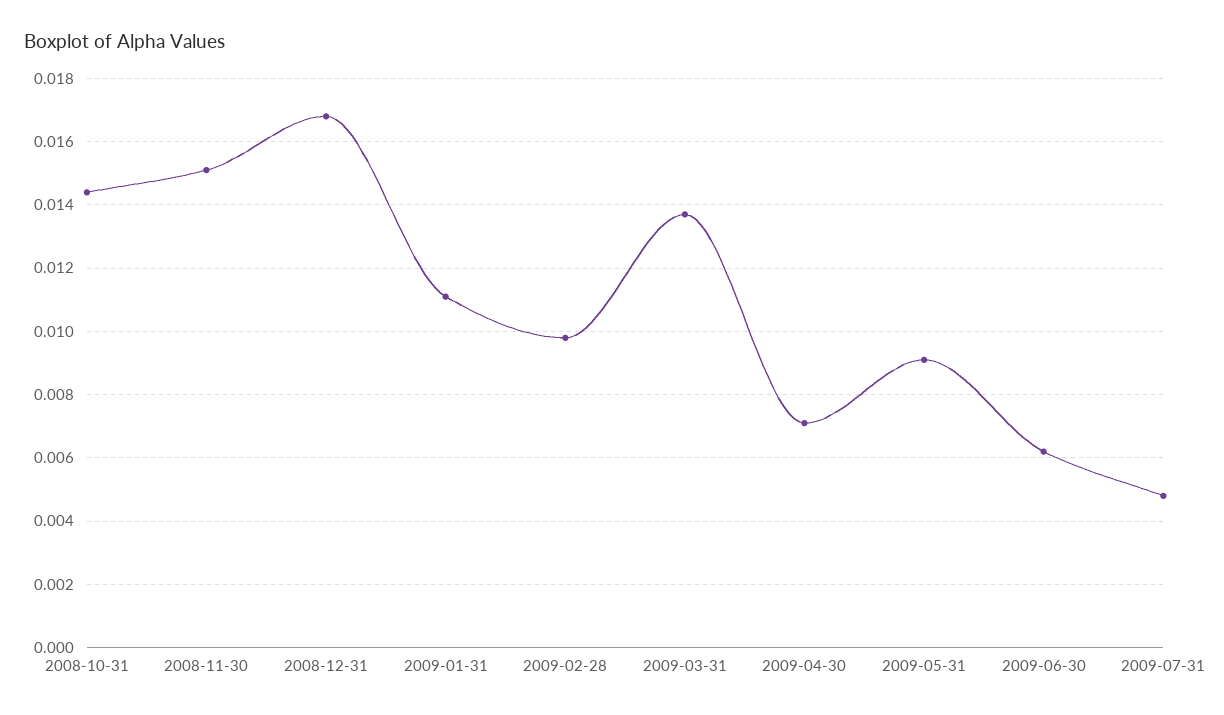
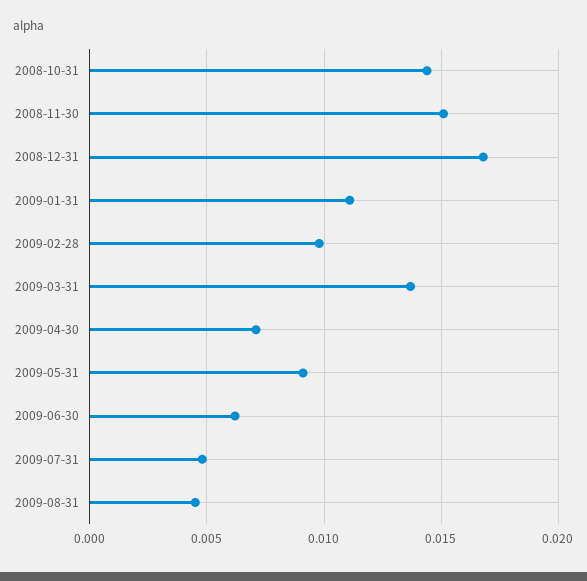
2009-08-31: none -> 0.0045

